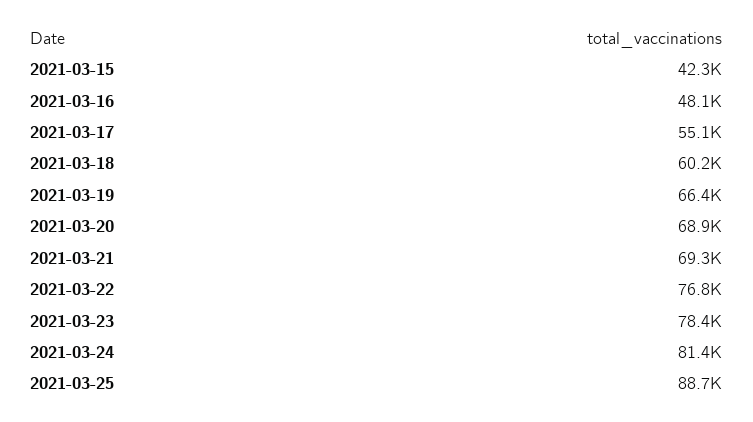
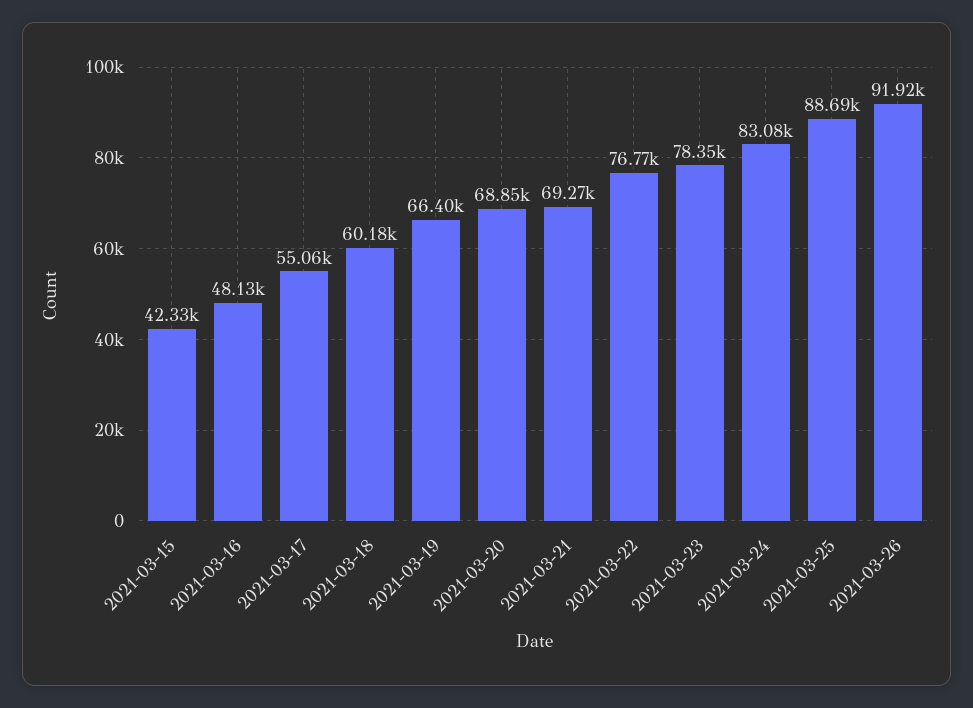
2021-03-24: 81400 -> 83080
2021-03-26: none -> 91920

